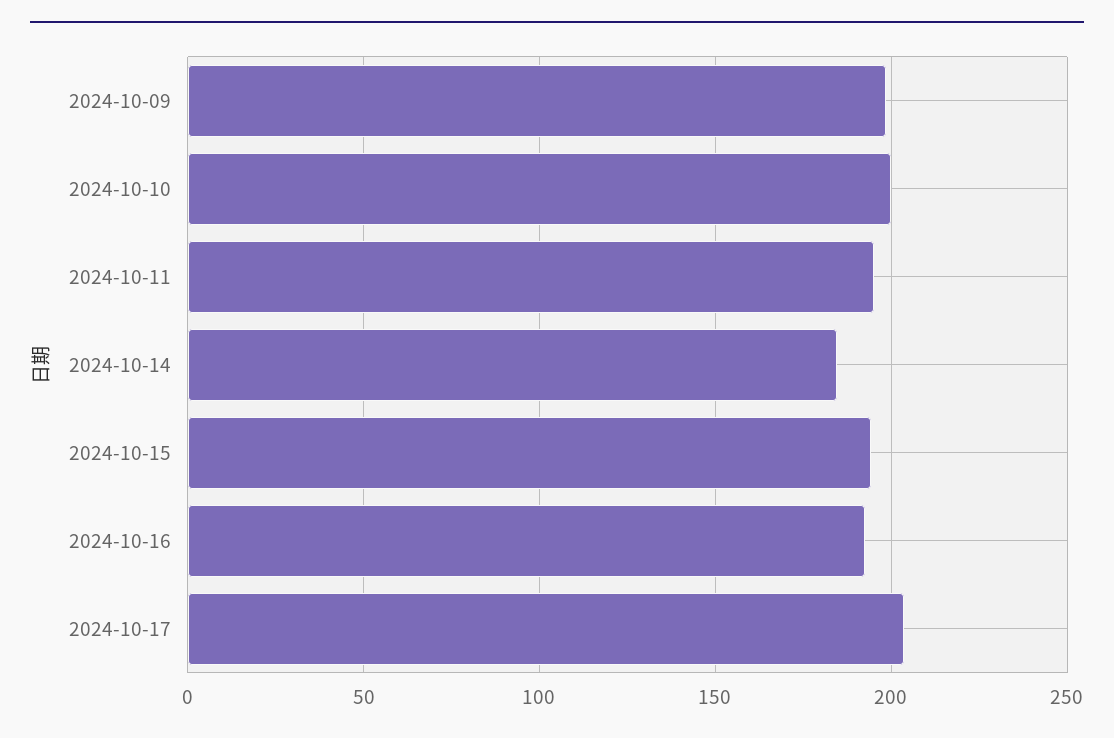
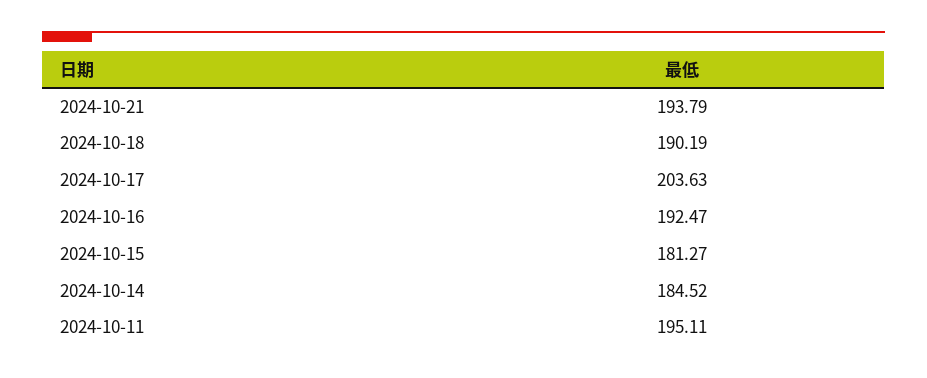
2024-10-09: 200 -> none
2024-10-10: 200 -> none
2024-10-15: 195 -> 181.27
2024-10-21: none -> 193.79
2024-10-18: none -> 190.19

